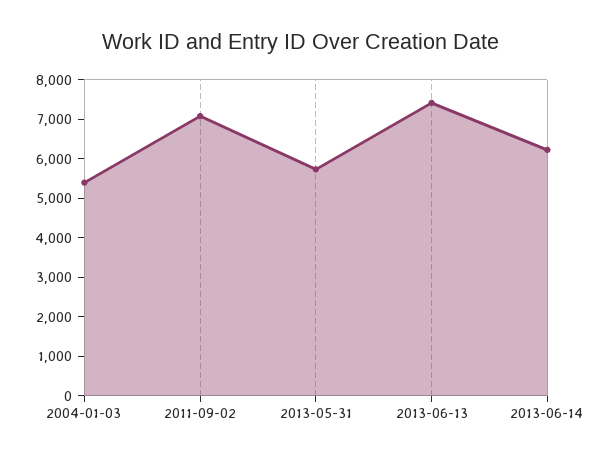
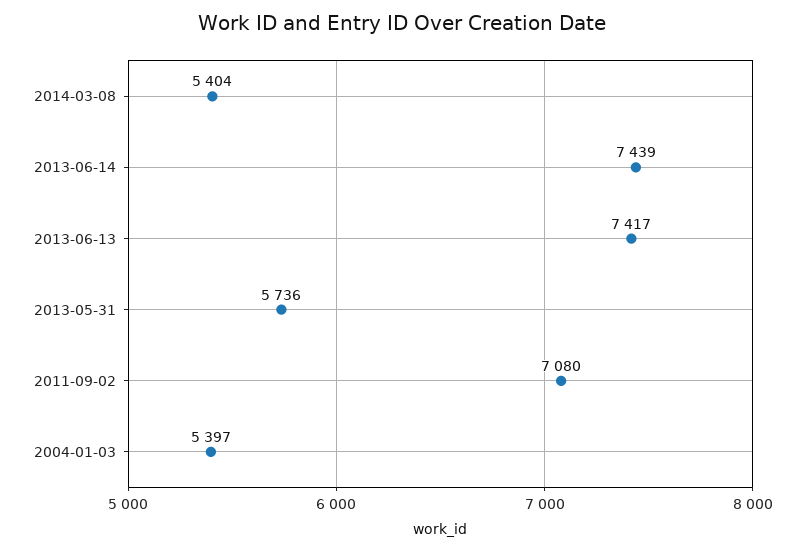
2013-06-14: 6250 -> 7439
2014-03-08: none -> 5404

